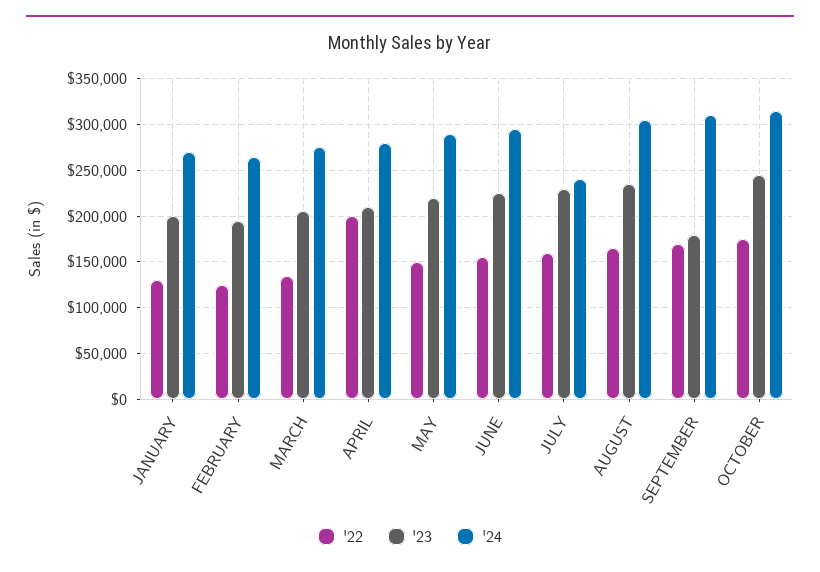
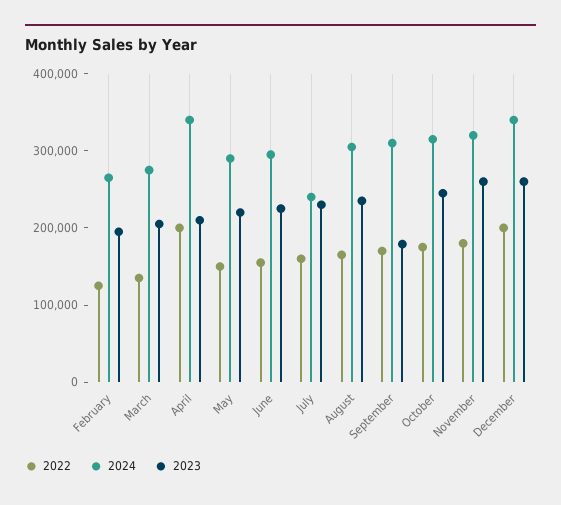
'22, JANUARY: 130000 -> none
'23, JANUARY: 200000 -> none
'24, JANUARY: 270000 -> none
'24, APRIL: 280000 -> 340000
'22, November: none -> 180000
'24, November: none -> 320000
'23, November: none -> 260000
'22, December: none -> 200000
'24, December: none -> 340000
'23, December: none -> 260000

